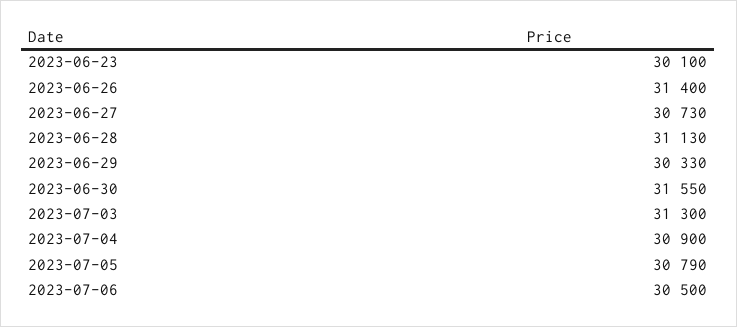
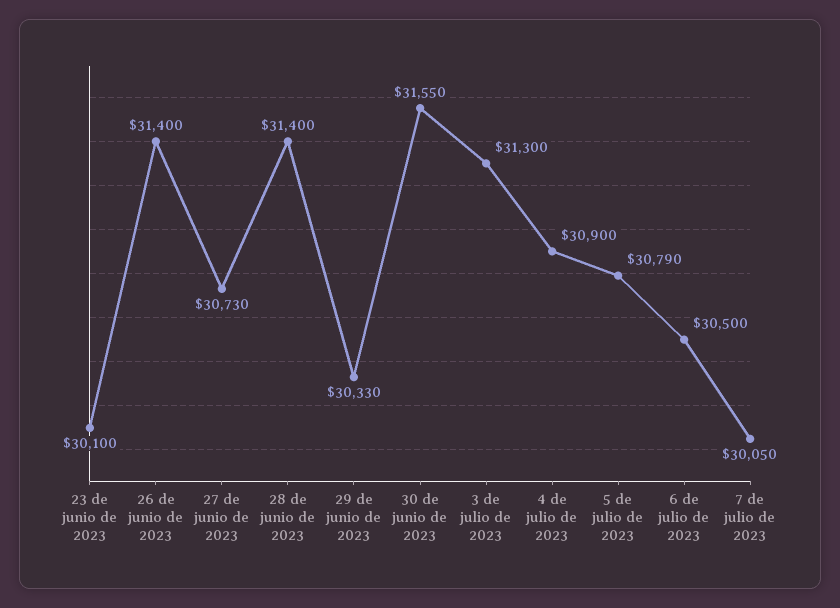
2023-06-28: 31130 -> 31400
7 de julio de 2023: none -> 30050

